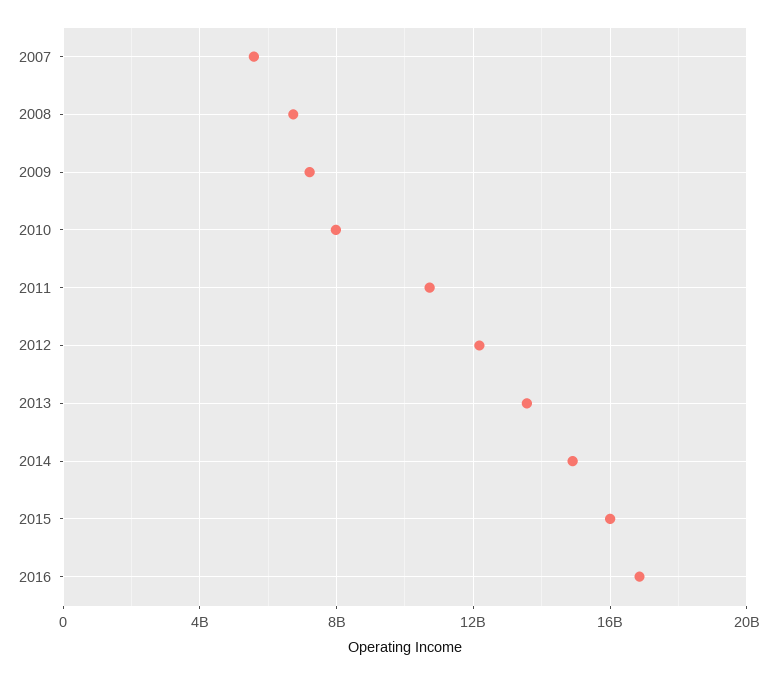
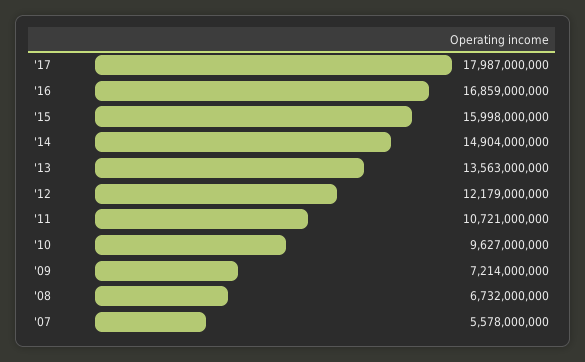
2010: 8000000000 -> 9627000000
'17: none -> 17987000000

